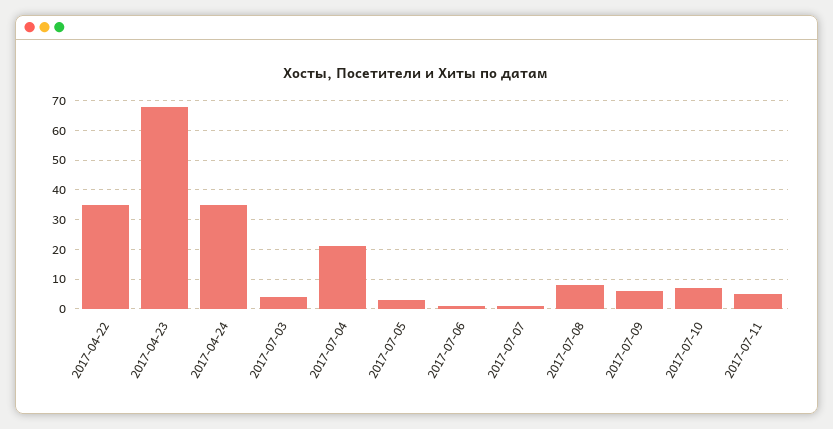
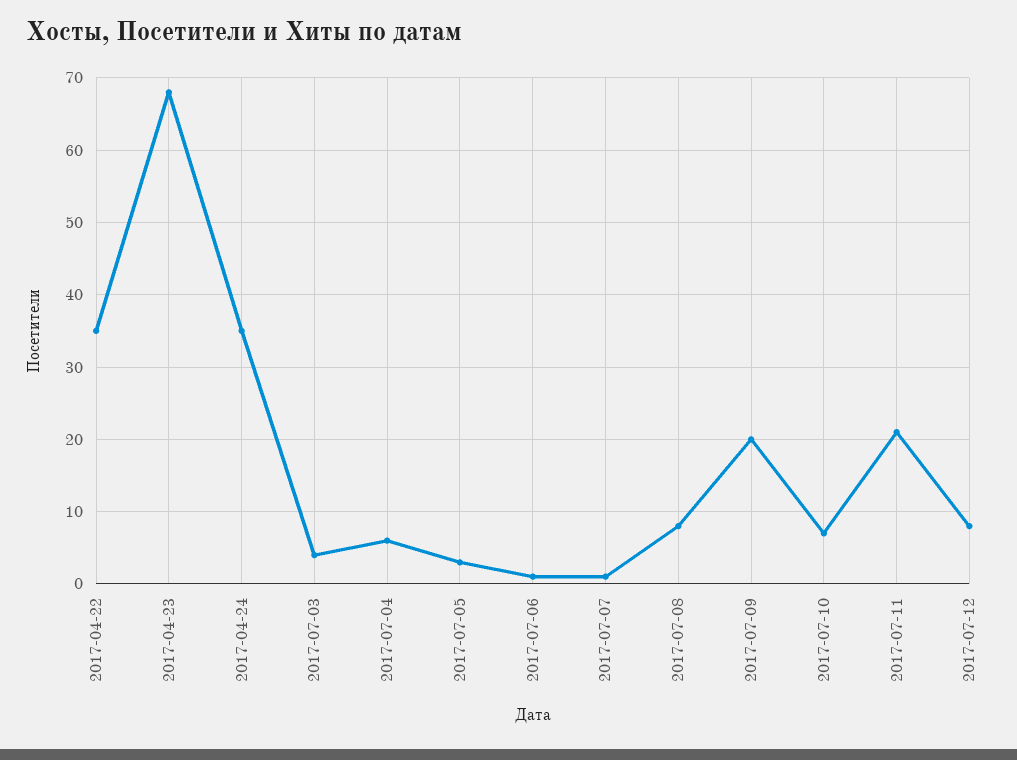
2017-07-04: 20 -> 6
2017-07-09: 5 -> 20
2017-07-11: 5 -> 21
2017-07-12: none -> 8

